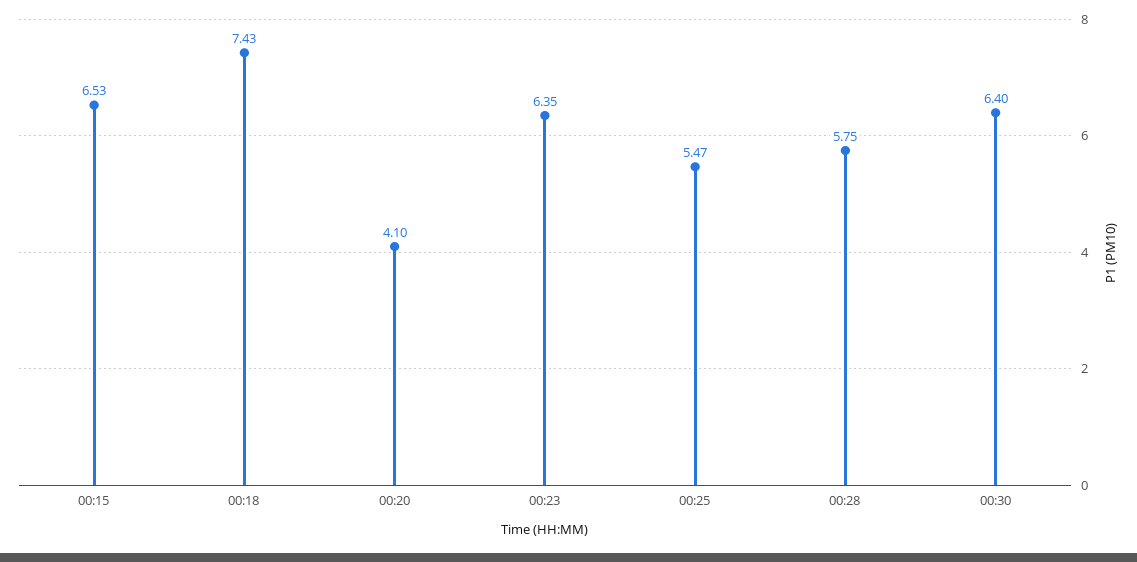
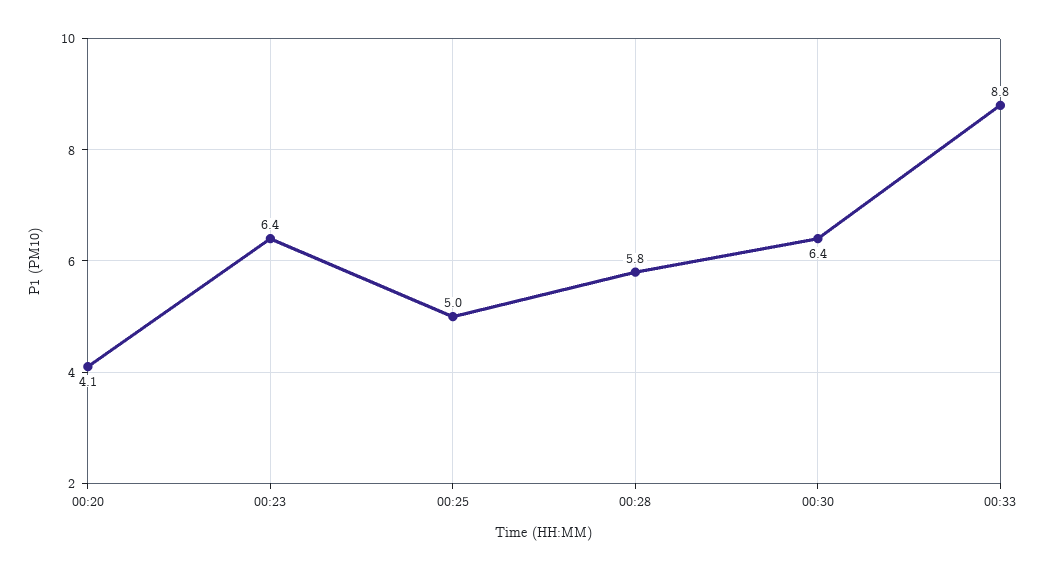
00:15: 6.53 -> none
00:18: 7.43 -> none
00:25: 5.47 -> 5
00:33: none -> 8.8

